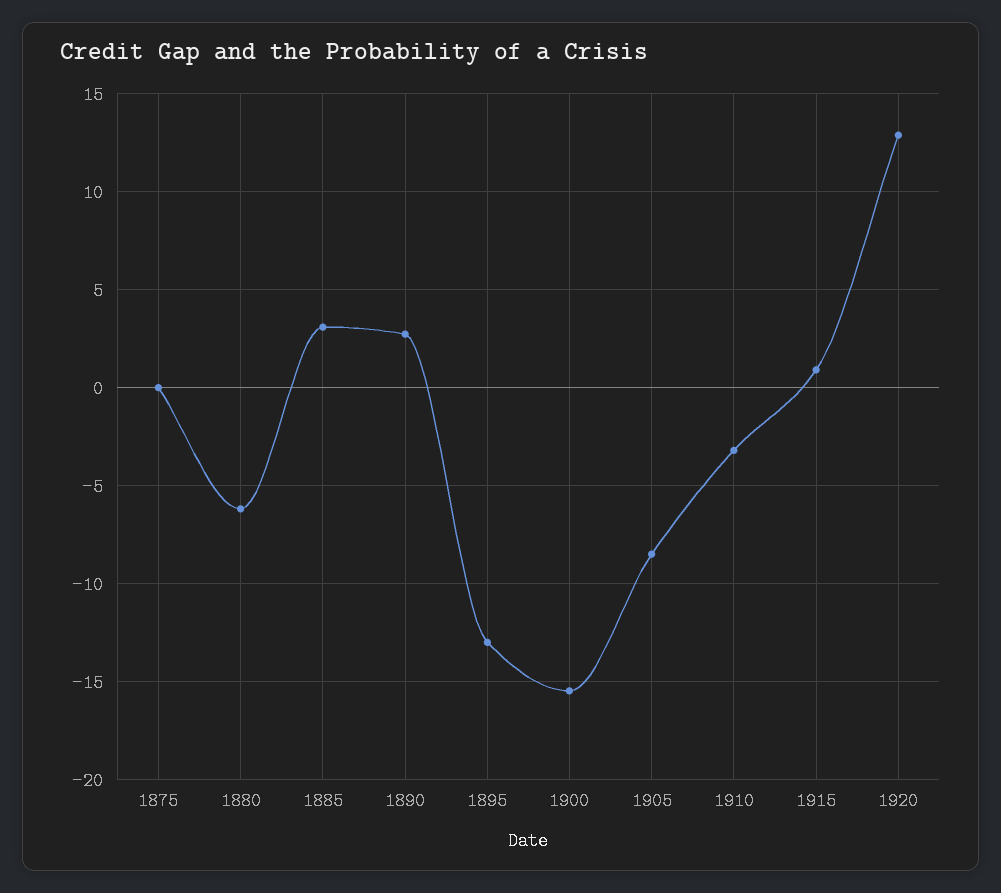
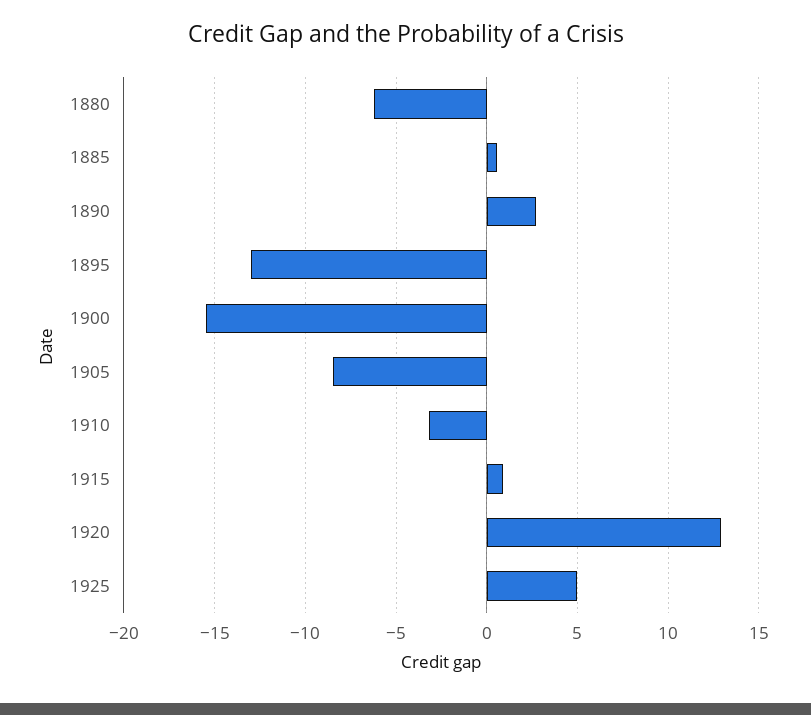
1875: 0 -> none
1885: 3 -> 0.5
1925: none -> 5

